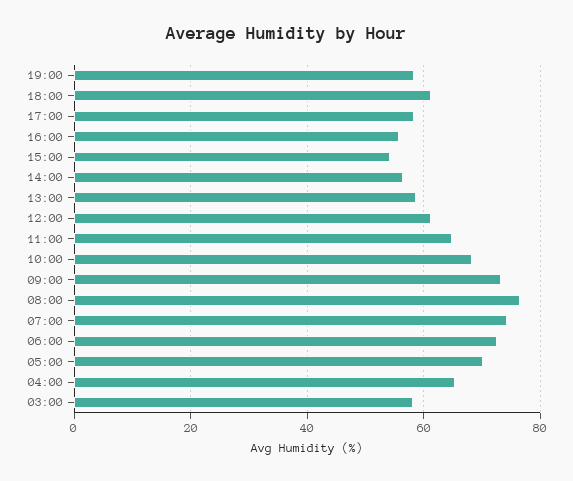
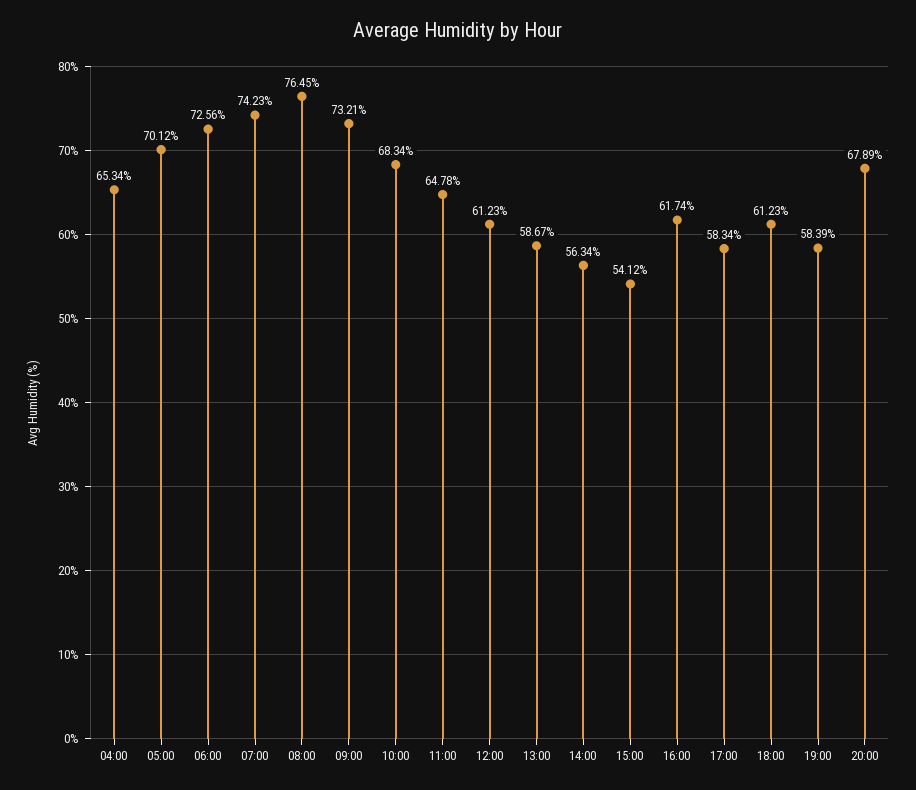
16:00: 56 -> 61.74
03:00: 58 -> none
20:00: none -> 67.89

